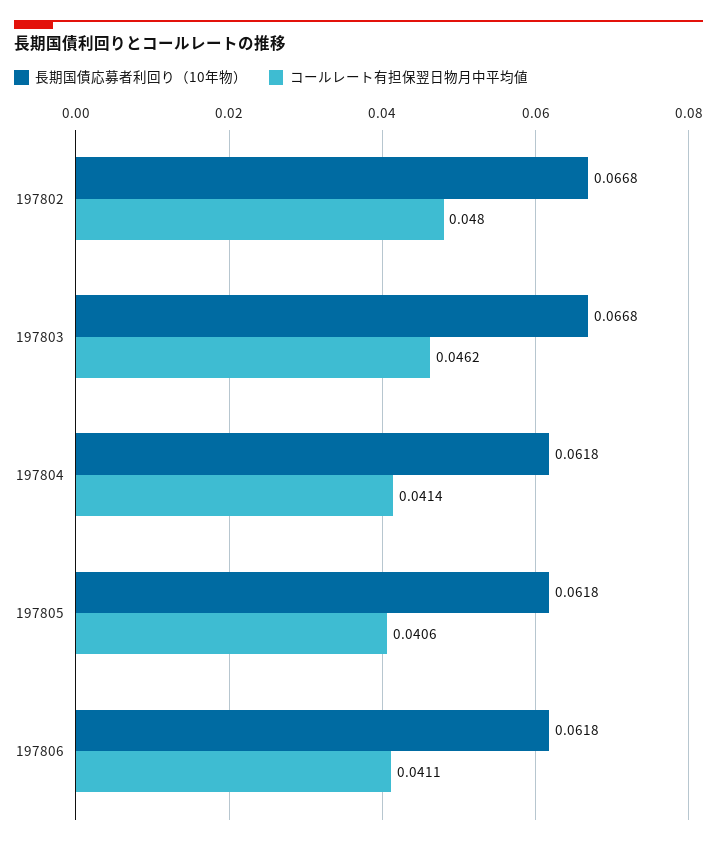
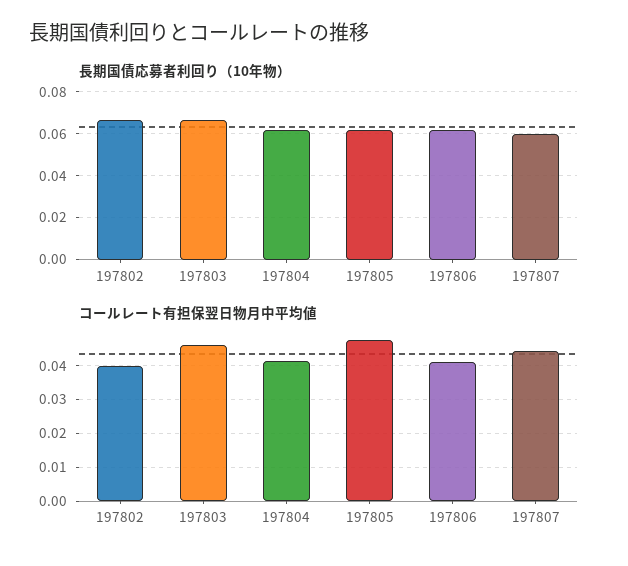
コールレート有担保翌日物月中平均値, 197802: 0.048 -> 0.04
コールレート有担保翌日物月中平均値, 197805: 0.0406 -> 0.048
長期国債応募者利回り（10年物）, 197807: none -> 0.06
コールレート有担保翌日物月中平均値, 197807: none -> 0.044

